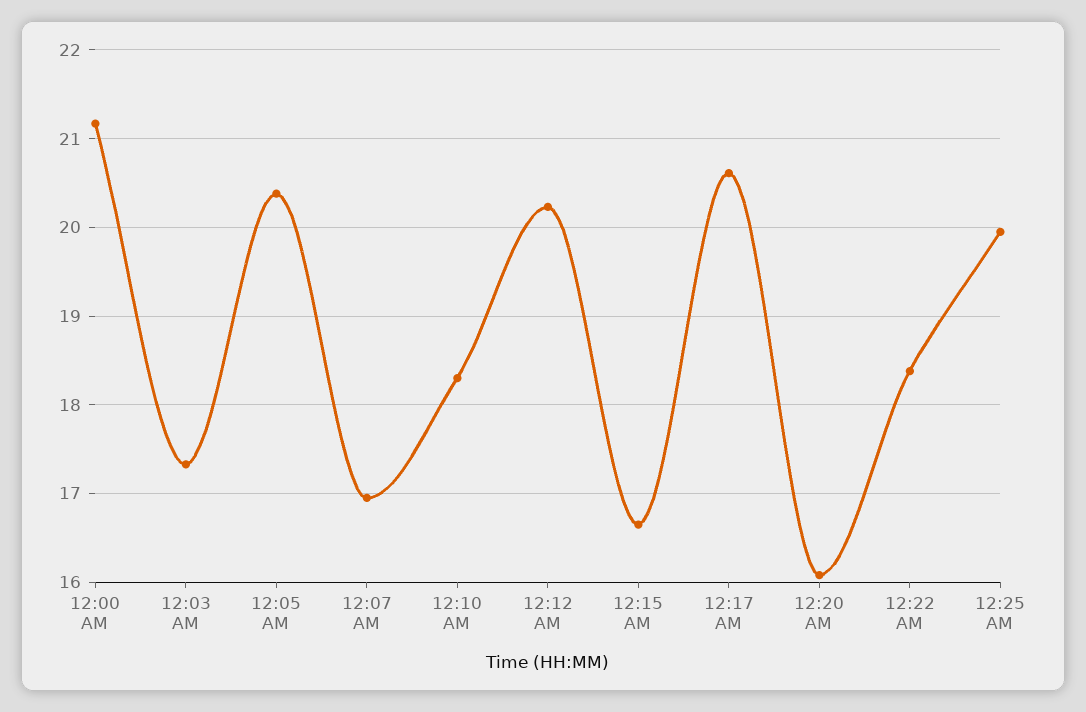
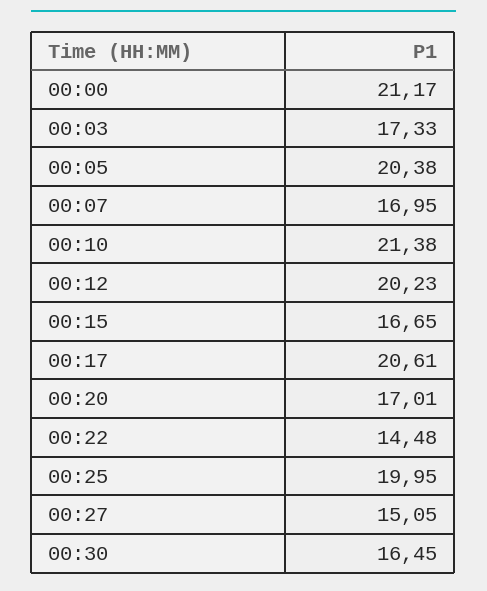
12:10 AM: 18.3 -> 21.38
12:20 AM: 16.1 -> 17.01
12:22 AM: 18.4 -> 14.48
00:27: none -> 15.05
00:30: none -> 16.45

